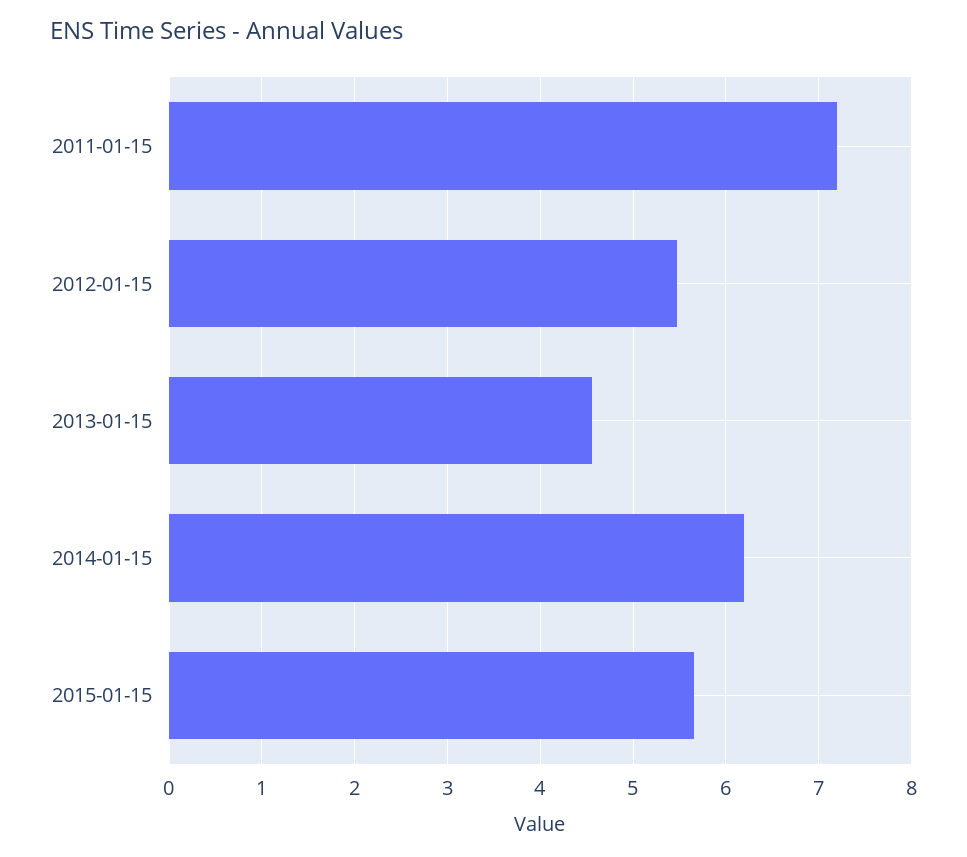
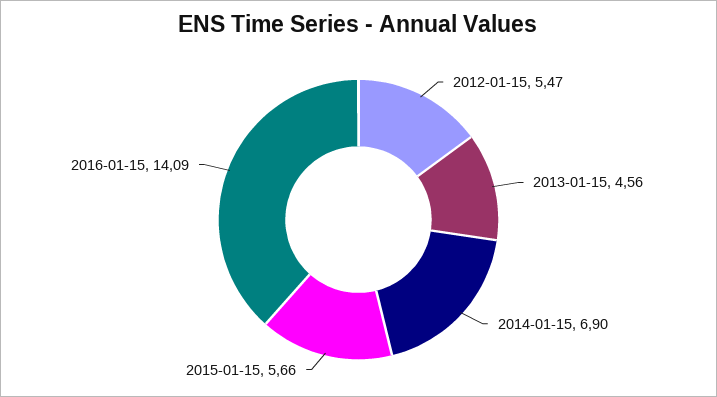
2011-01-15: 7.2 -> none
2014-01-15: 6.2 -> 6.9
2016-01-15: none -> 14.09

